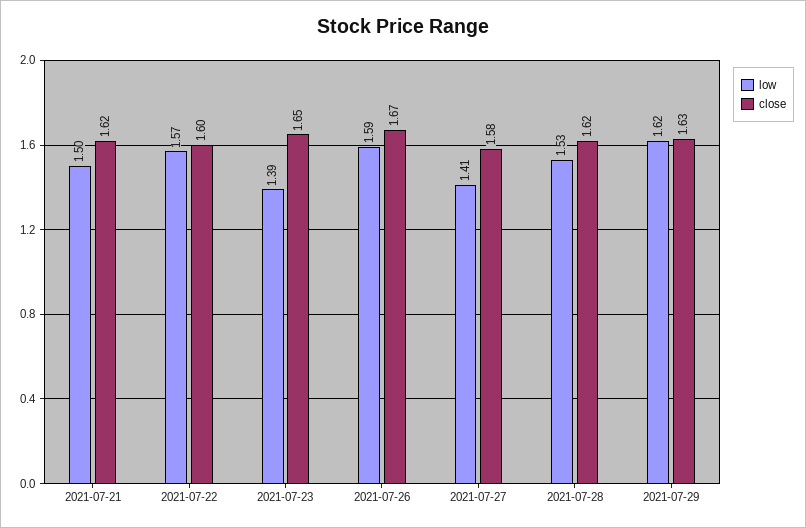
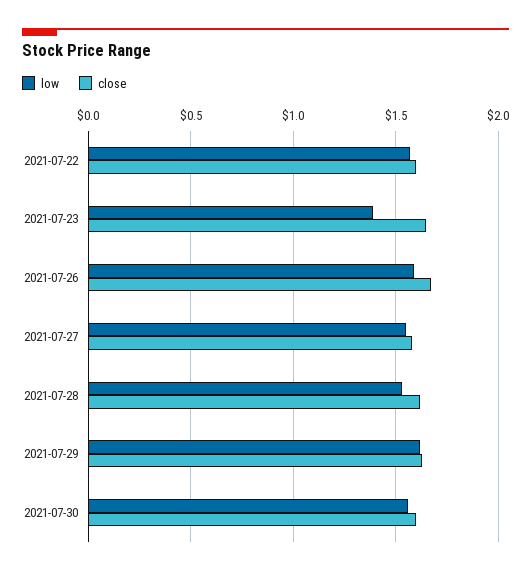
low, 2021-07-21: 1.5 -> none
close, 2021-07-21: 1.62 -> none
low, 2021-07-27: 1.41 -> 1.55
low, 2021-07-30: none -> 1.55
close, 2021-07-30: none -> 1.6

